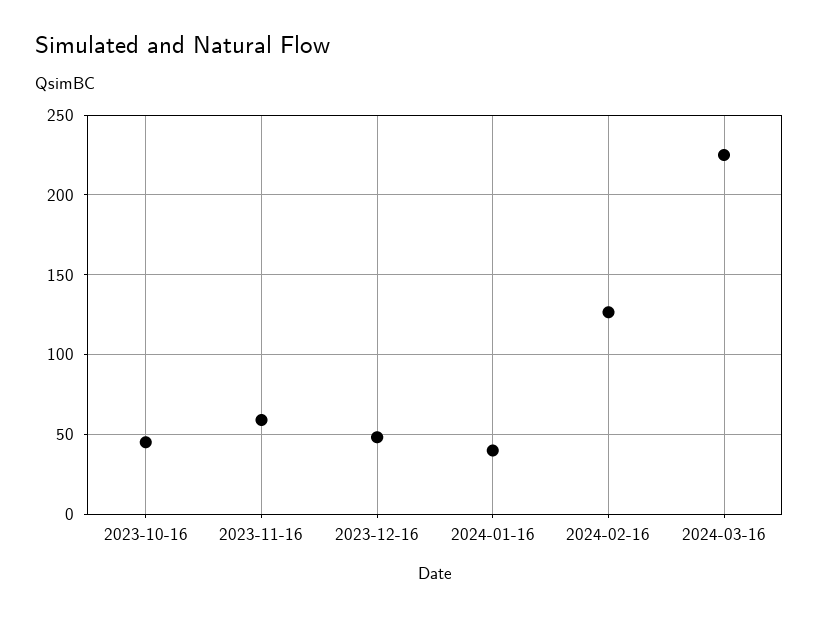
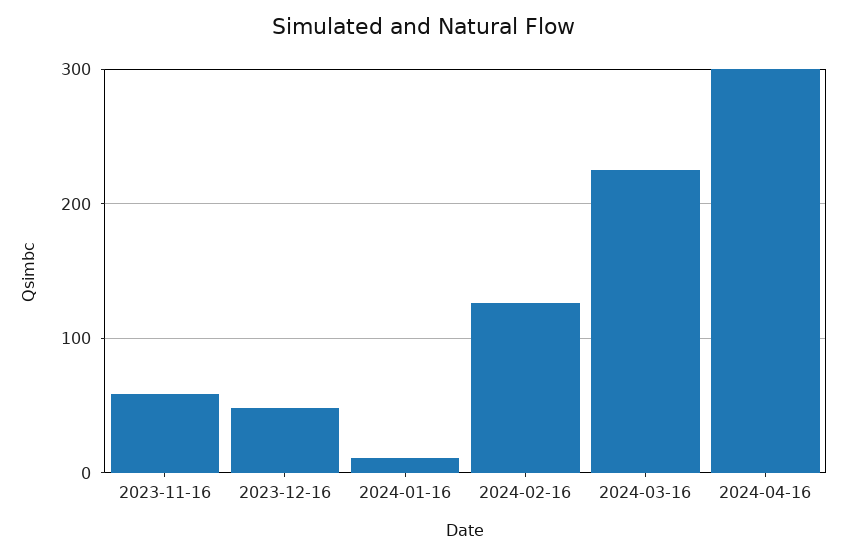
2023-10-16: 45 -> none
2024-01-16: 40 -> 10
2024-04-16: none -> 300

